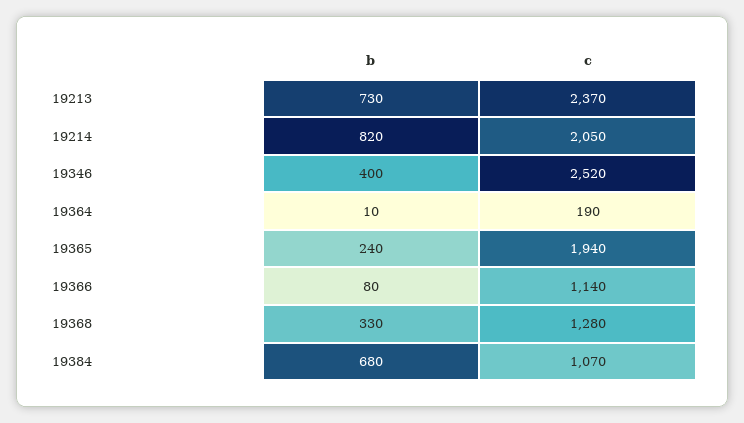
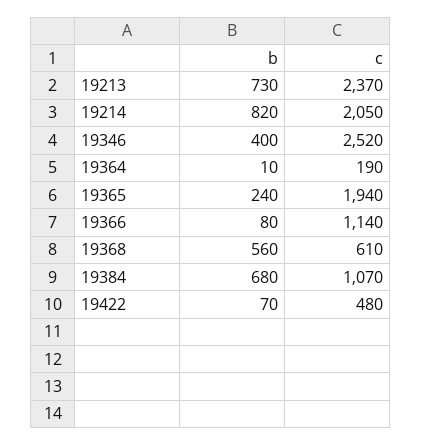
b, 19368: 330 -> 560
c, 19368: 1280 -> 610
b, 19422: none -> 70
c, 19422: none -> 480

